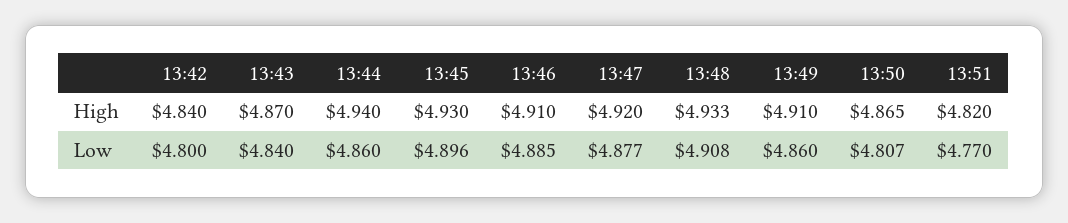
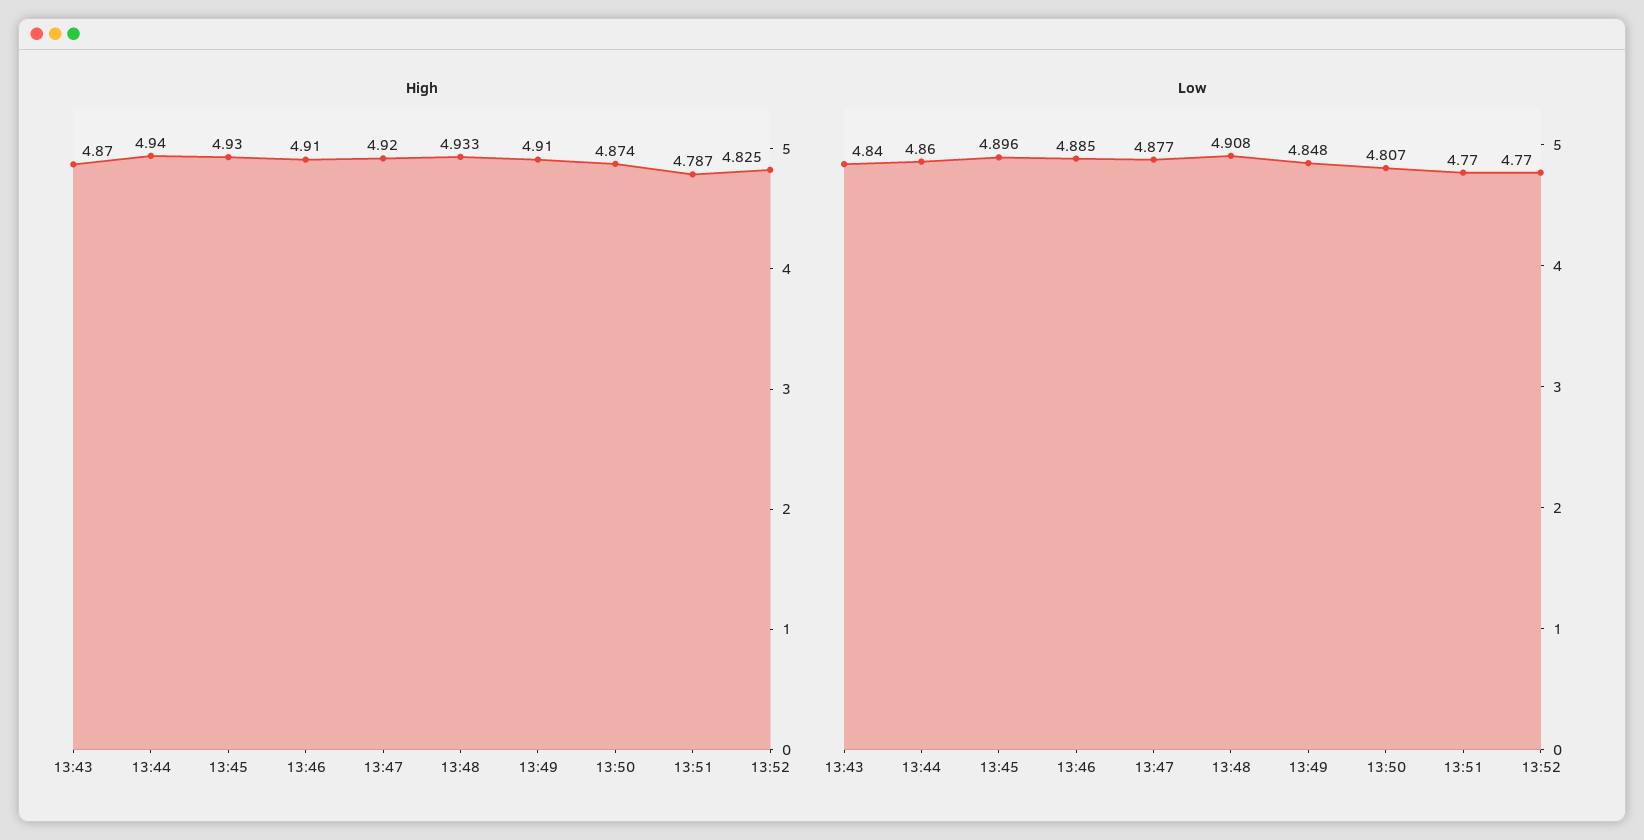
High, 13:42: 4.84 -> none
High, 13:50: 4.865 -> 4.874
High, 13:51: 4.82 -> 4.787
Low, 13:42: 4.8 -> none
Low, 13:49: 4.86 -> 4.848
High, 13:52: none -> 4.825
Low, 13:52: none -> 4.77

